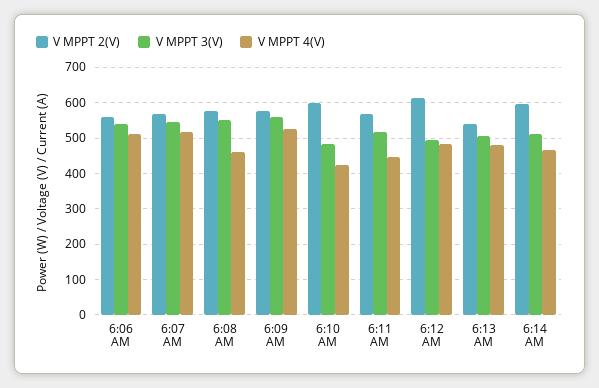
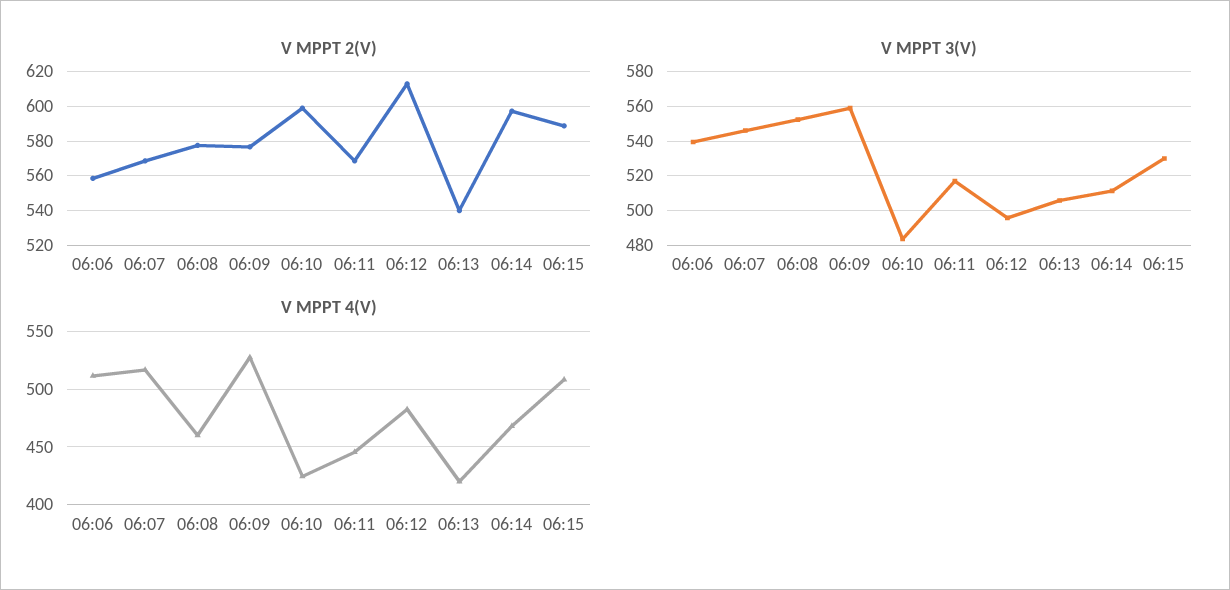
V MPPT 4(V), 6:13 AM: 480 -> 420
V MPPT 2(V), 06:15: none -> 590
V MPPT 3(V), 06:15: none -> 530
V MPPT 4(V), 06:15: none -> 510

